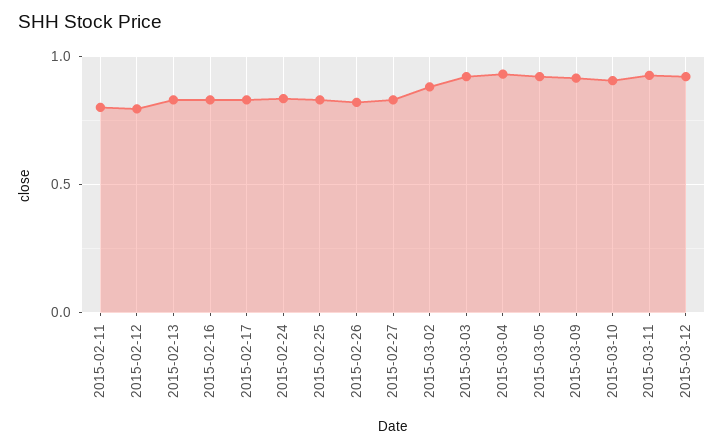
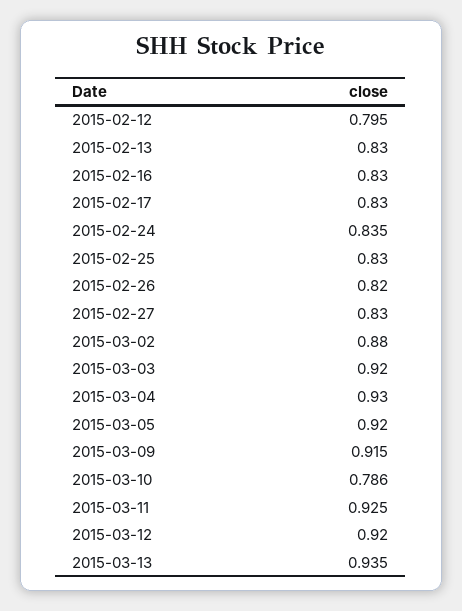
2015-02-11: 0.8 -> none
2015-03-10: 0.9 -> 0.786
2015-03-13: none -> 0.935

